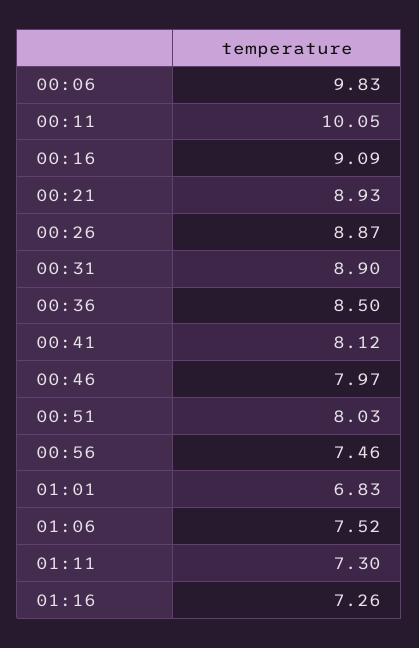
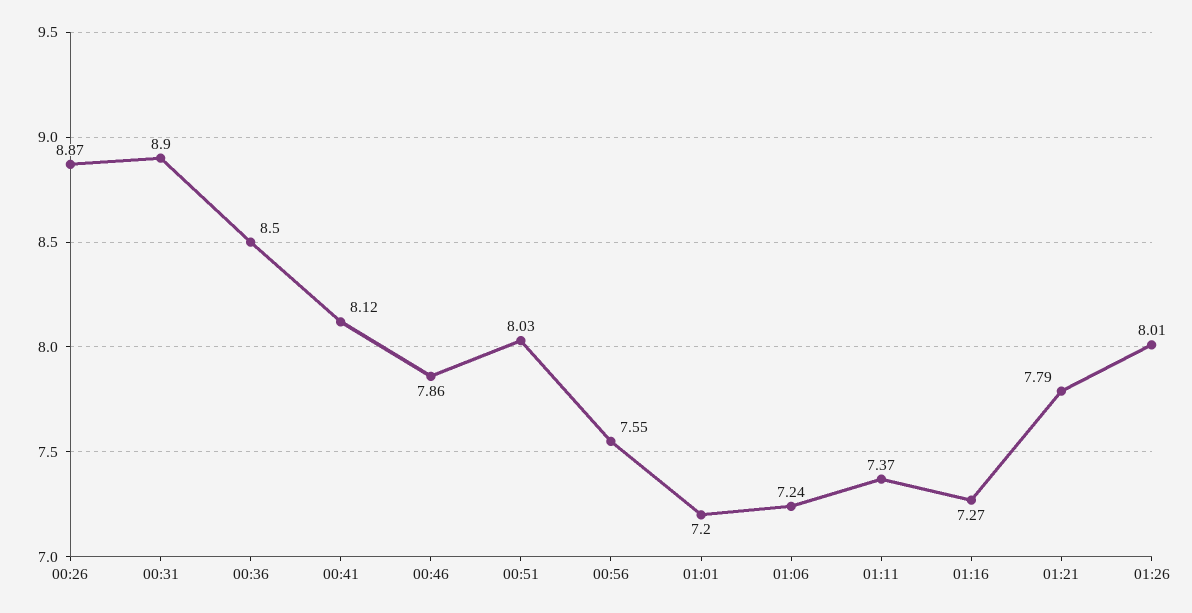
00:06: 9.83 -> none
00:11: 10.05 -> none
00:16: 9.09 -> none
00:21: 8.93 -> none
00:46: 7.97 -> 7.86
00:56: 7.46 -> 7.55
01:01: 6.83 -> 7.2
01:06: 7.52 -> 7.24
01:11: 7.3 -> 7.37
01:16: 7.26 -> 7.27
01:21: none -> 7.79
01:26: none -> 8.01

